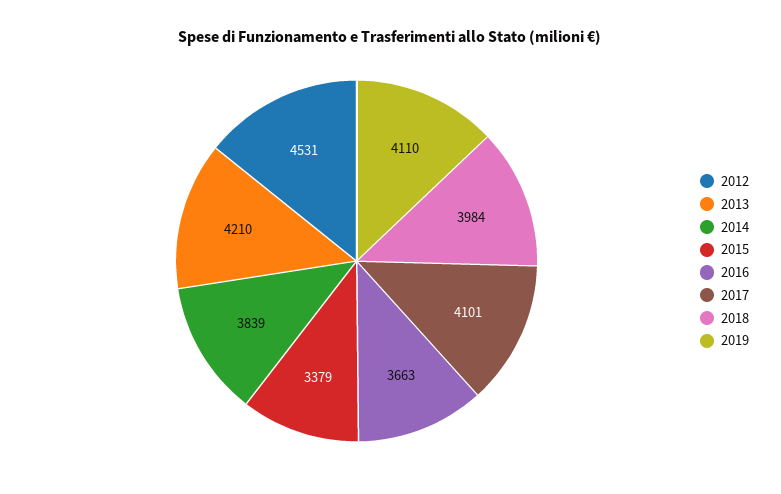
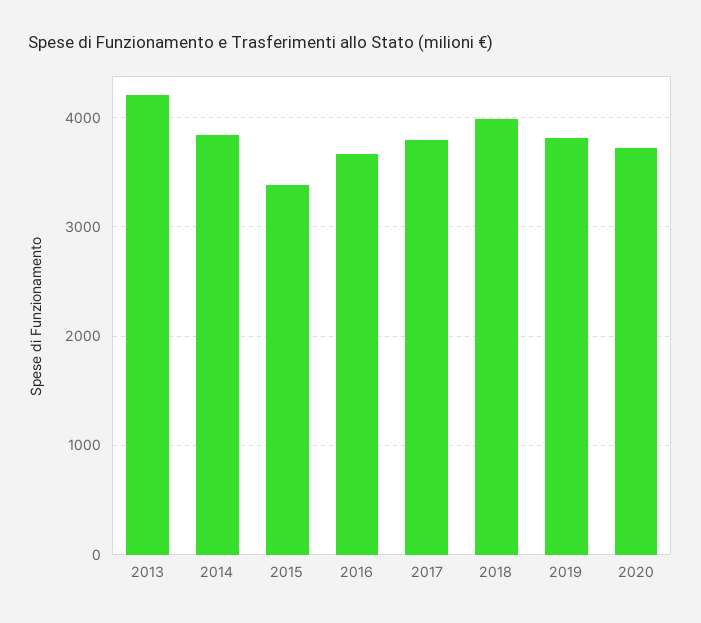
2012: 4531 -> none
2017: 4101 -> 3800
2019: 4110 -> 3800
2020: none -> 3700

